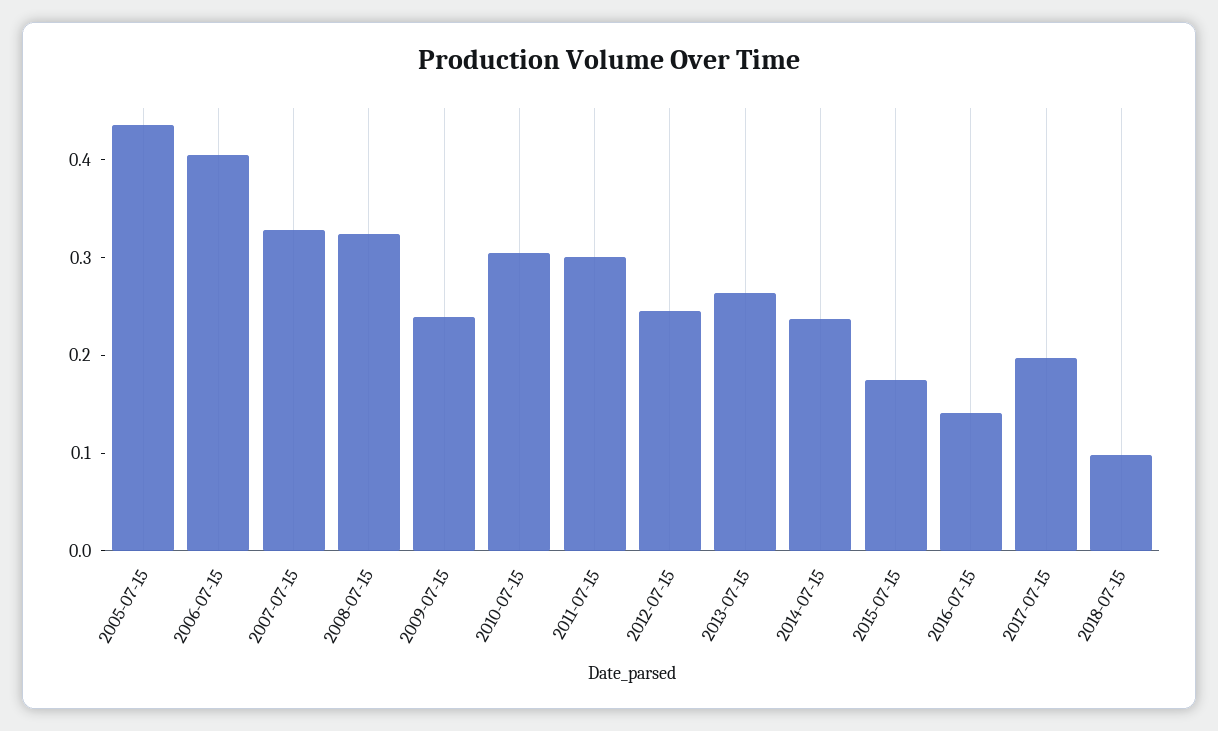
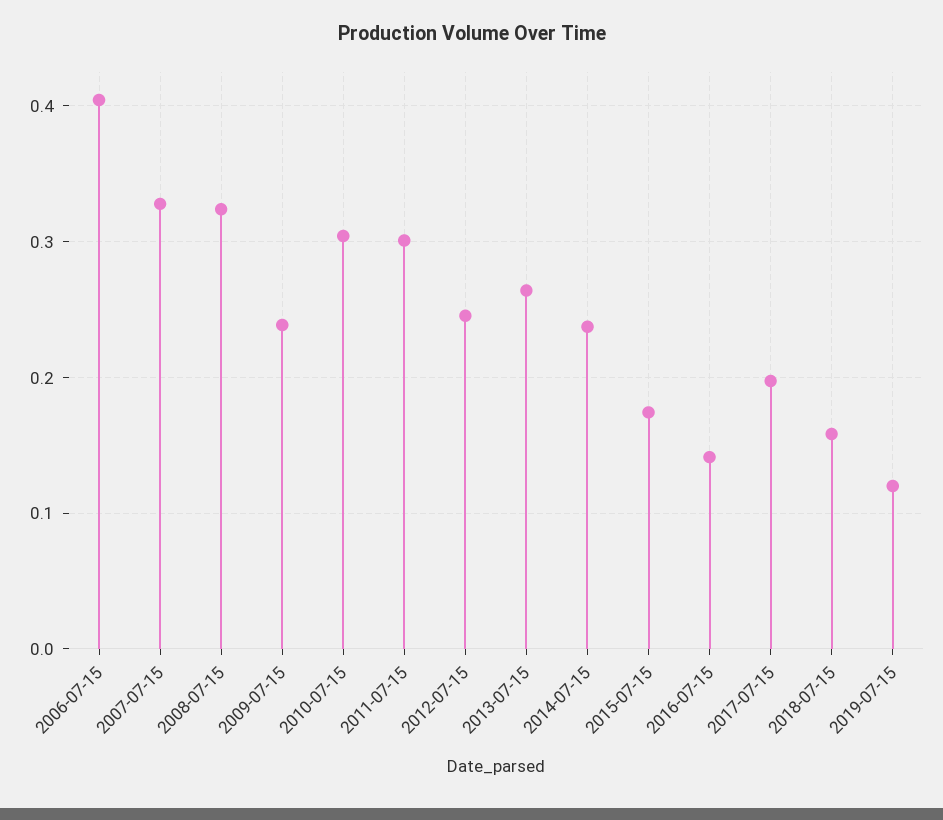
2005-07-15: 0.44 -> none
2018-07-15: 0.1 -> 0.16
2019-07-15: none -> 0.12

